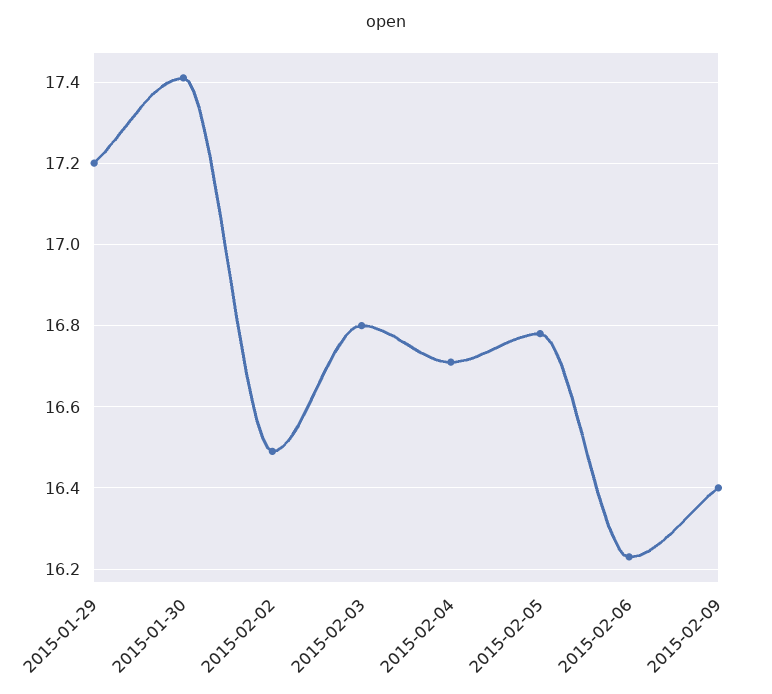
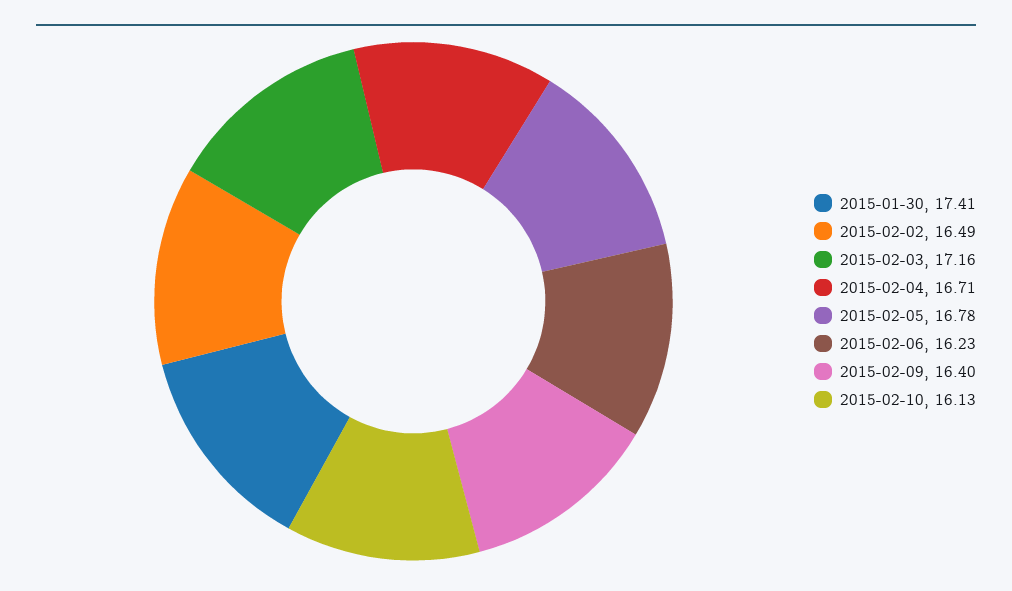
2015-01-29: 17.2 -> none
2015-02-03: 16.8 -> 17.16
2015-02-10: none -> 16.13

